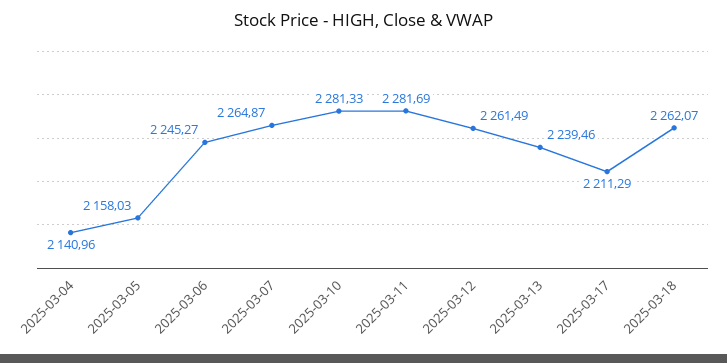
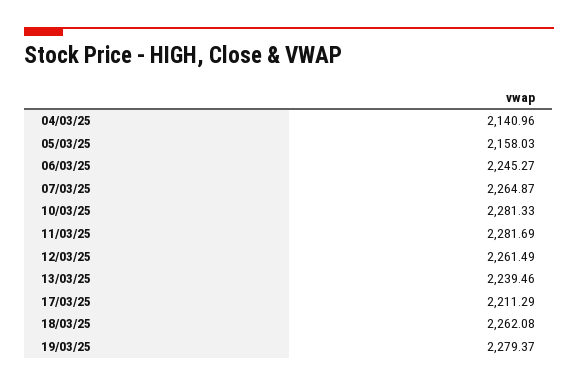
2025-03-18: 2262.07 -> 2262.08
19/03/25: none -> 2279.37

